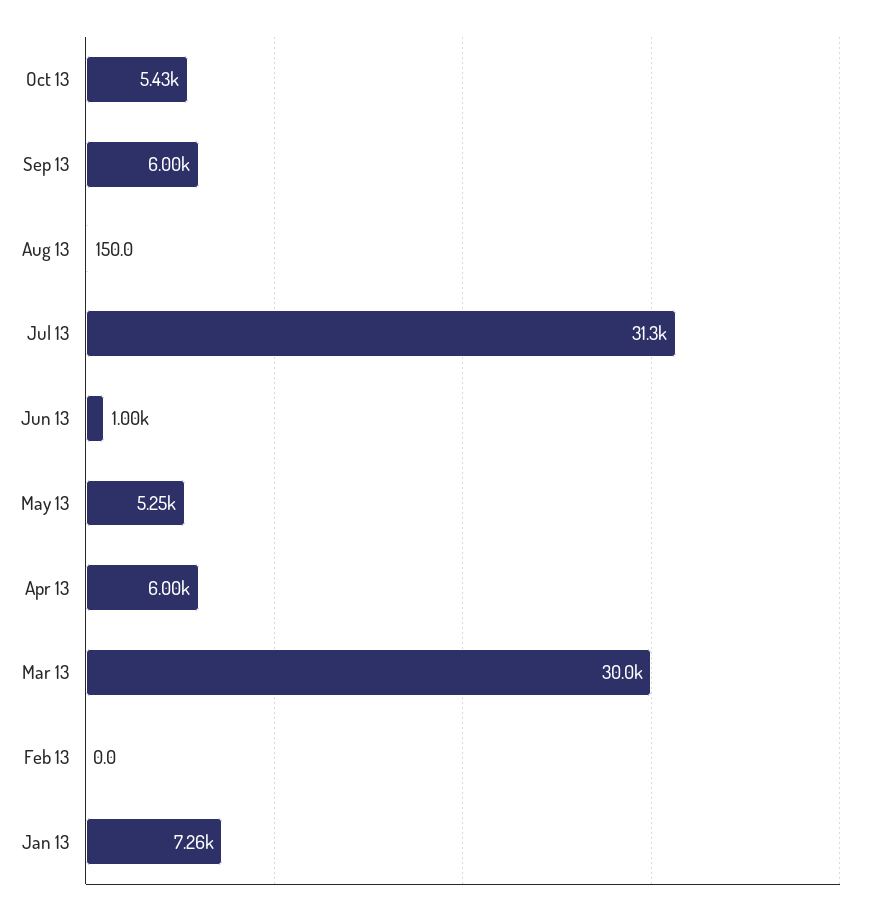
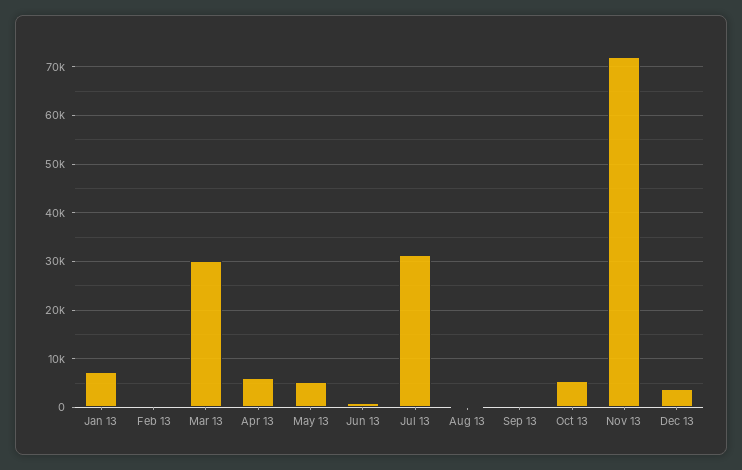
Sep 13: 6000 -> 0
Nov 13: none -> 72000
Dec 13: none -> 4000

